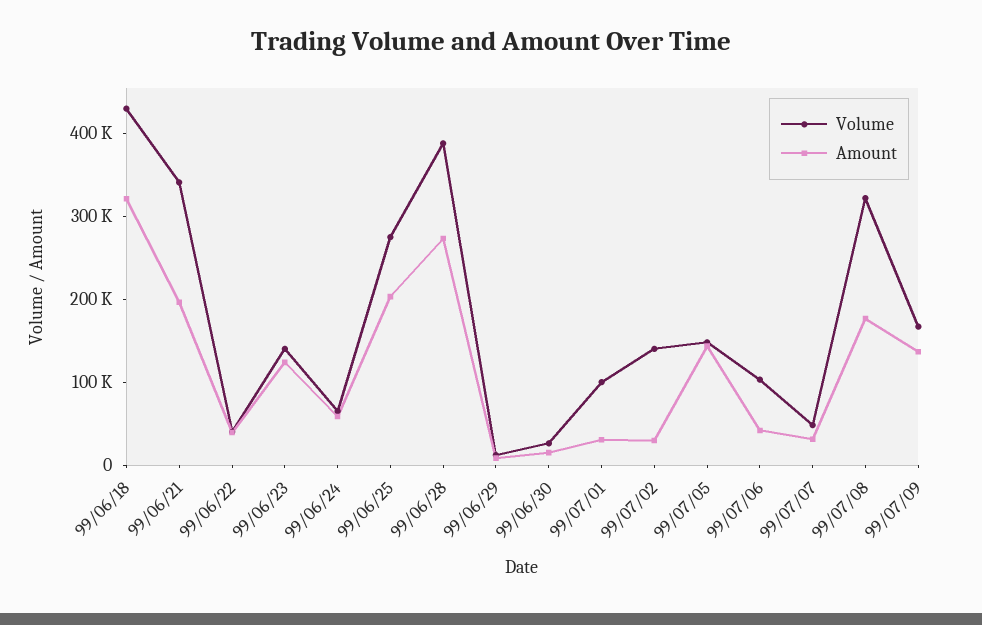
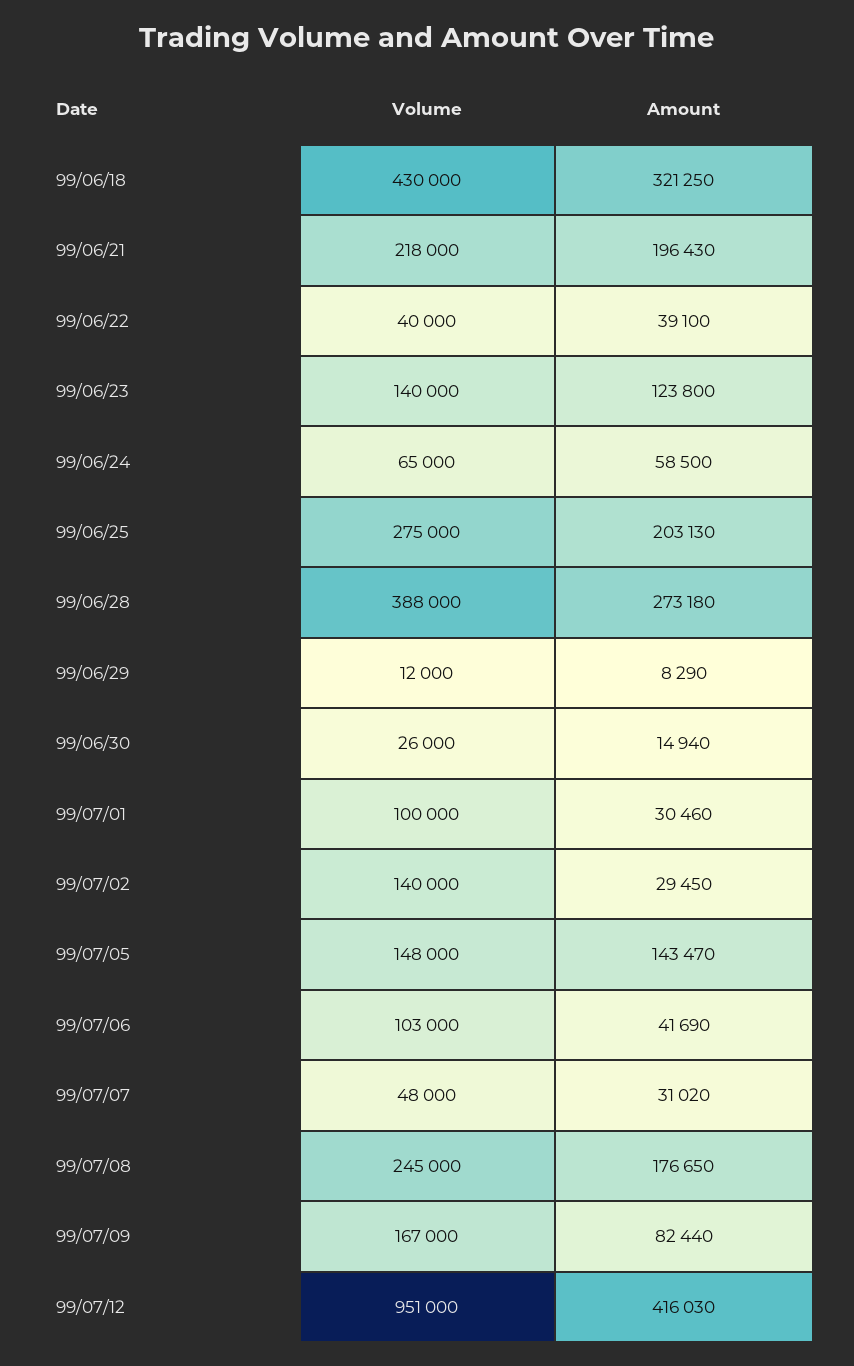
Volume, 99/06/21: 340000 -> 218000
Volume, 99/07/08: 320000 -> 245000
Amount, 99/07/09: 140000 -> 82440
Volume, 99/07/12: none -> 951000
Amount, 99/07/12: none -> 416030

